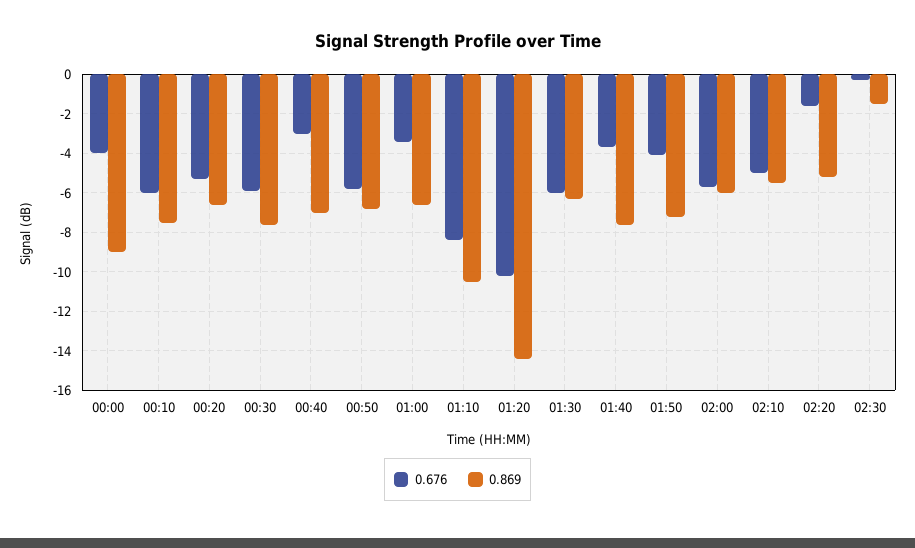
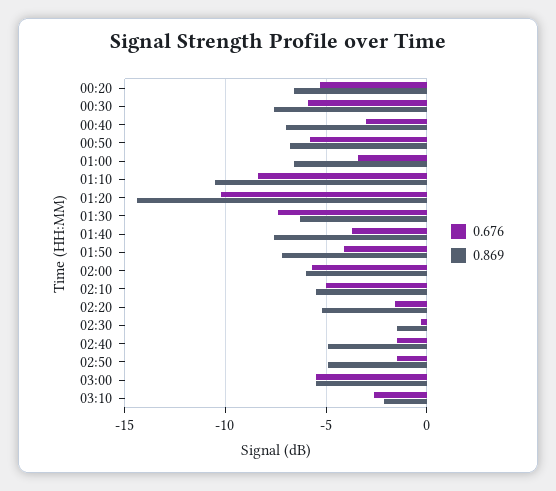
0.676, 00:00: -4 -> none
0.869, 00:00: -9 -> none
0.676, 00:10: -6 -> none
0.869, 00:10: -7.5 -> none
0.676, 01:30: -6 -> -7.5
0.676, 02:40: none -> -1.5
0.869, 02:40: none -> -5
0.676, 02:50: none -> -1.5
0.869, 02:50: none -> -5
0.676, 03:00: none -> -5.5
0.869, 03:00: none -> -5.5
0.676, 03:10: none -> -2.5
0.869, 03:10: none -> -2

